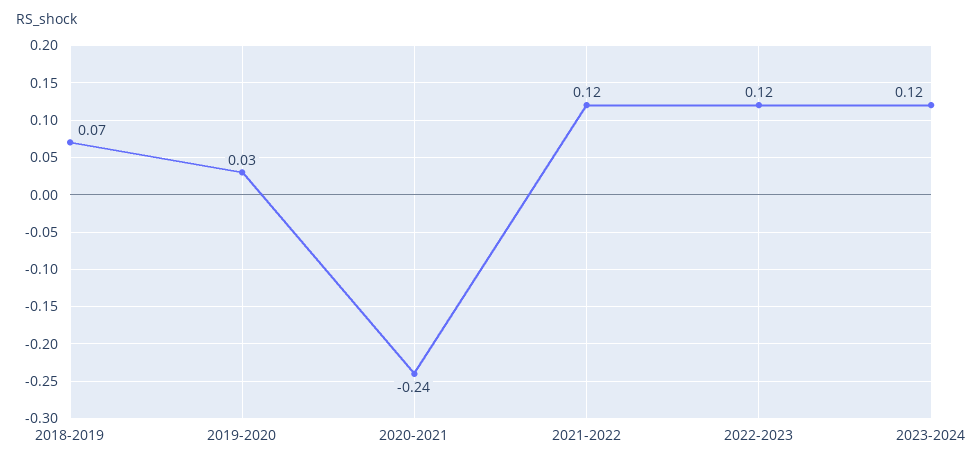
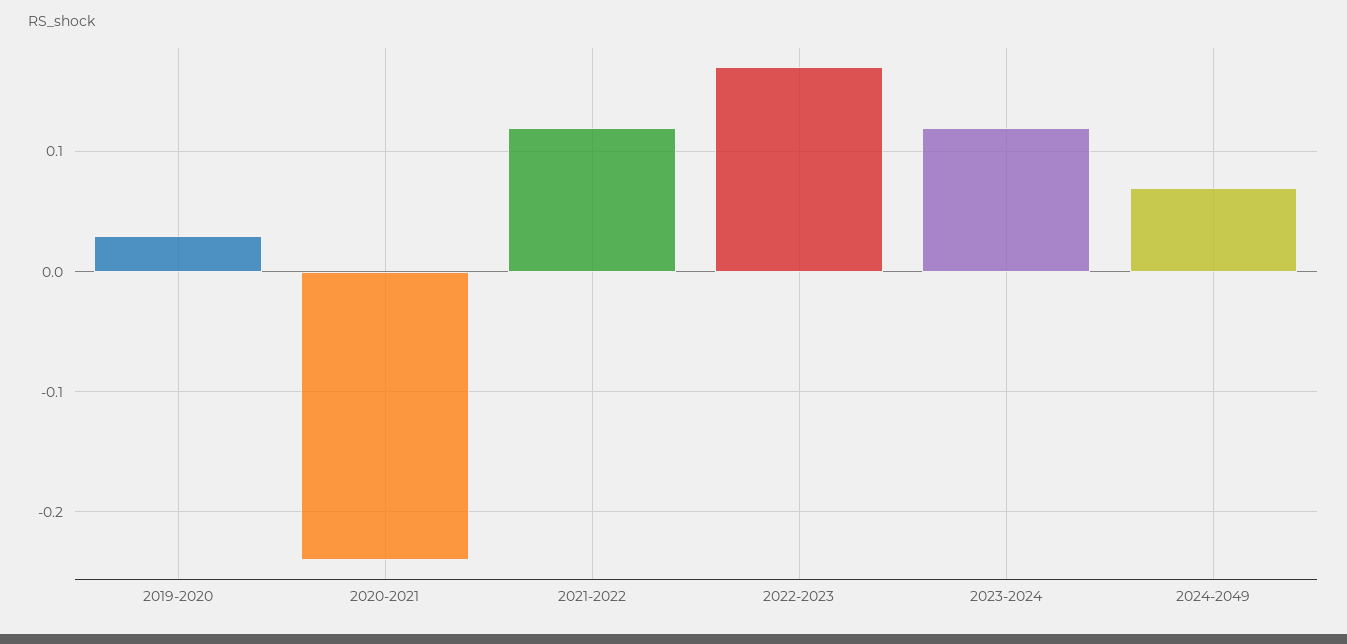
2018-2019: 0.07 -> none
2022-2023: 0.12 -> 0.17
2024-2049: none -> 0.07

